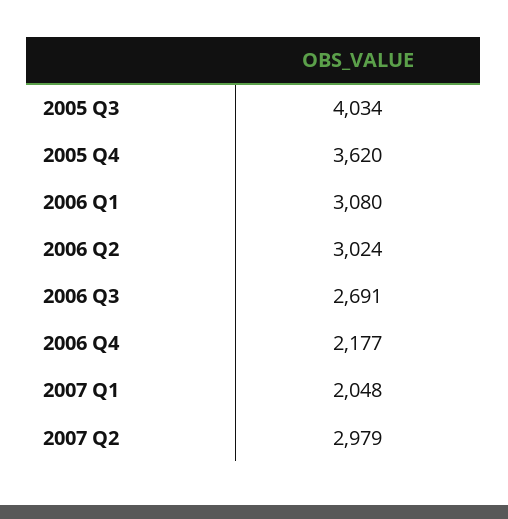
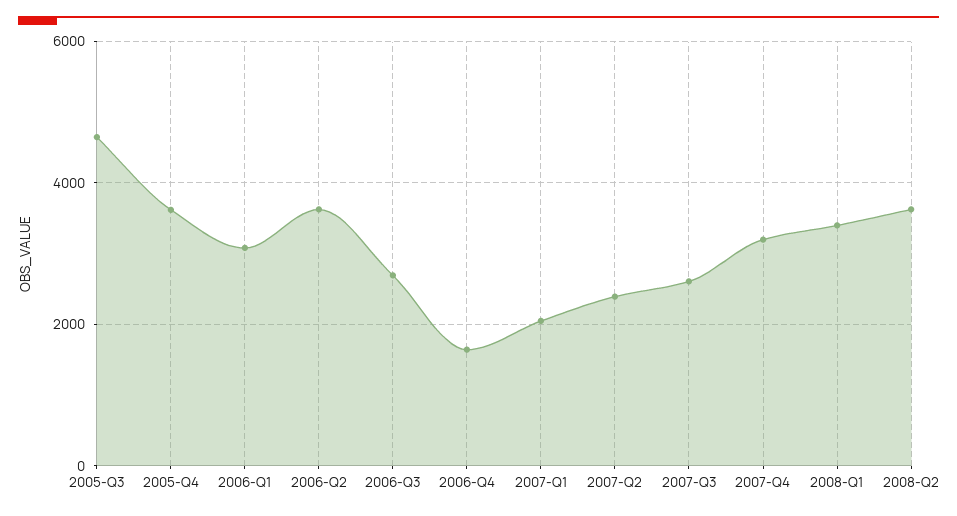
2005 Q3: 4034 -> 4600
2006 Q2: 3024 -> 3600
2006 Q4: 2177 -> 1600
2007 Q2: 2979 -> 2400
2007-Q3: none -> 2600
2007-Q4: none -> 3200
2008-Q1: none -> 3400
2008-Q2: none -> 3600

